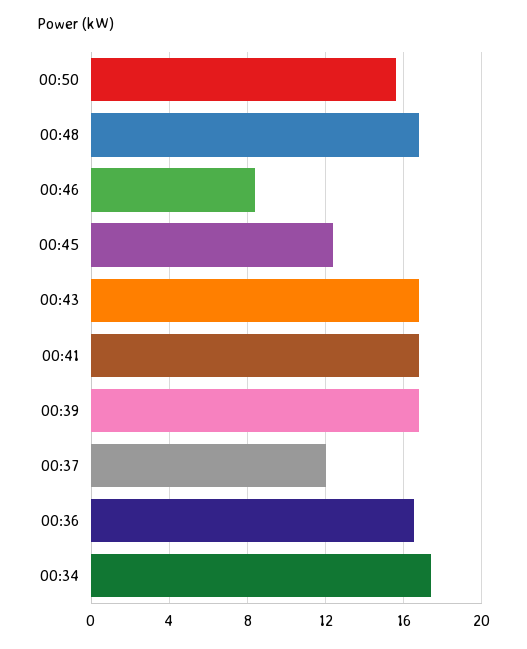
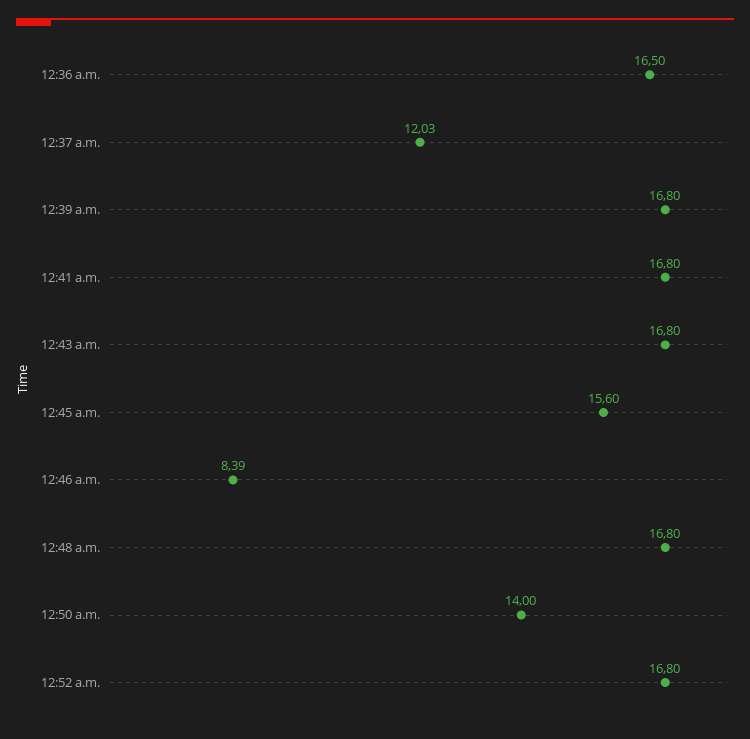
00:50: 15.5 -> 14
00:45: 12.5 -> 15.6
00:34: 17.5 -> none
12:52 a.m.: none -> 16.8

